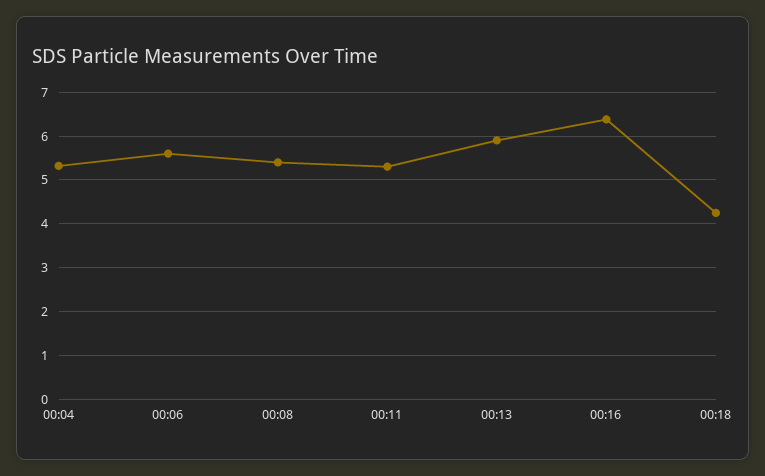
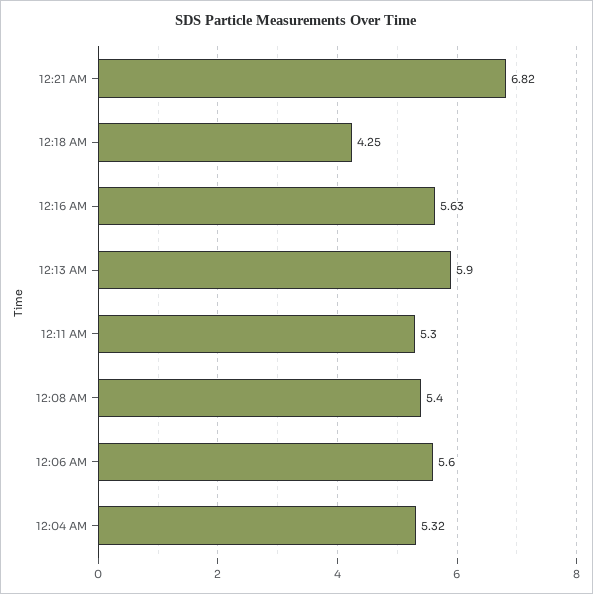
00:16: 6.4 -> 5.63
12:21 AM: none -> 6.82

